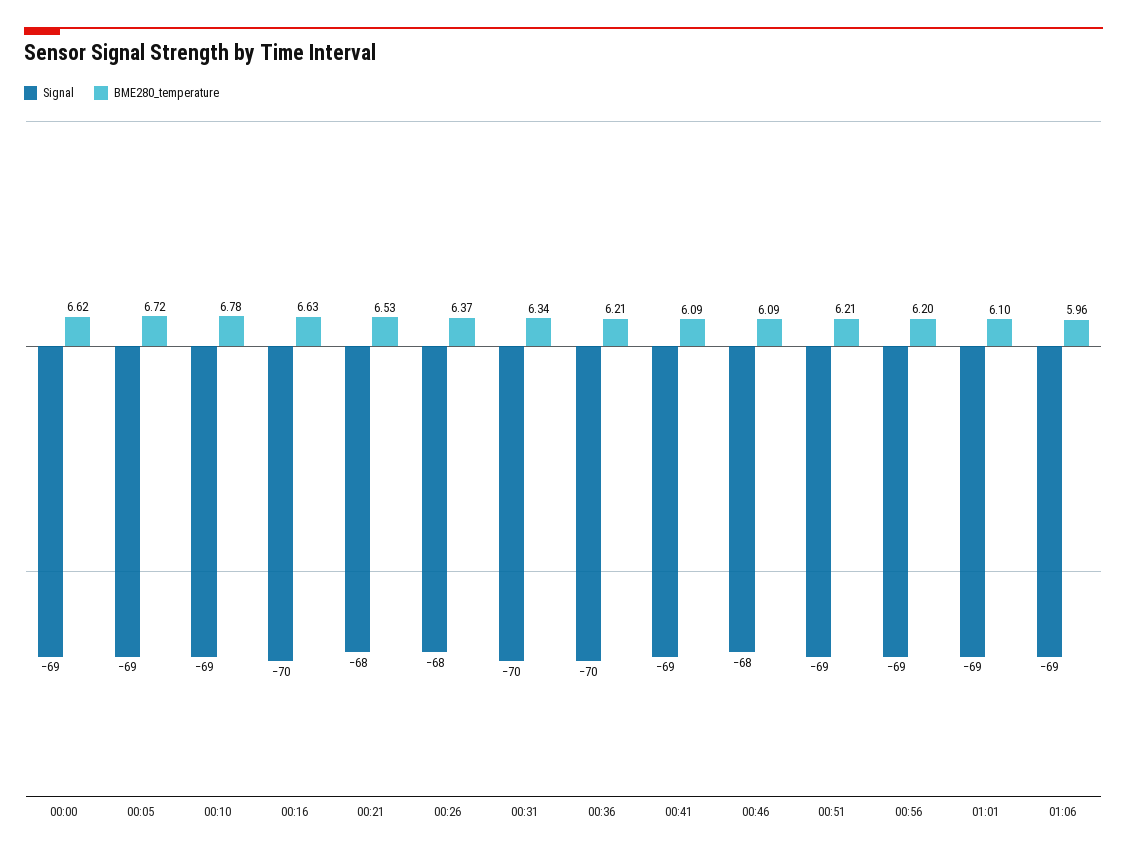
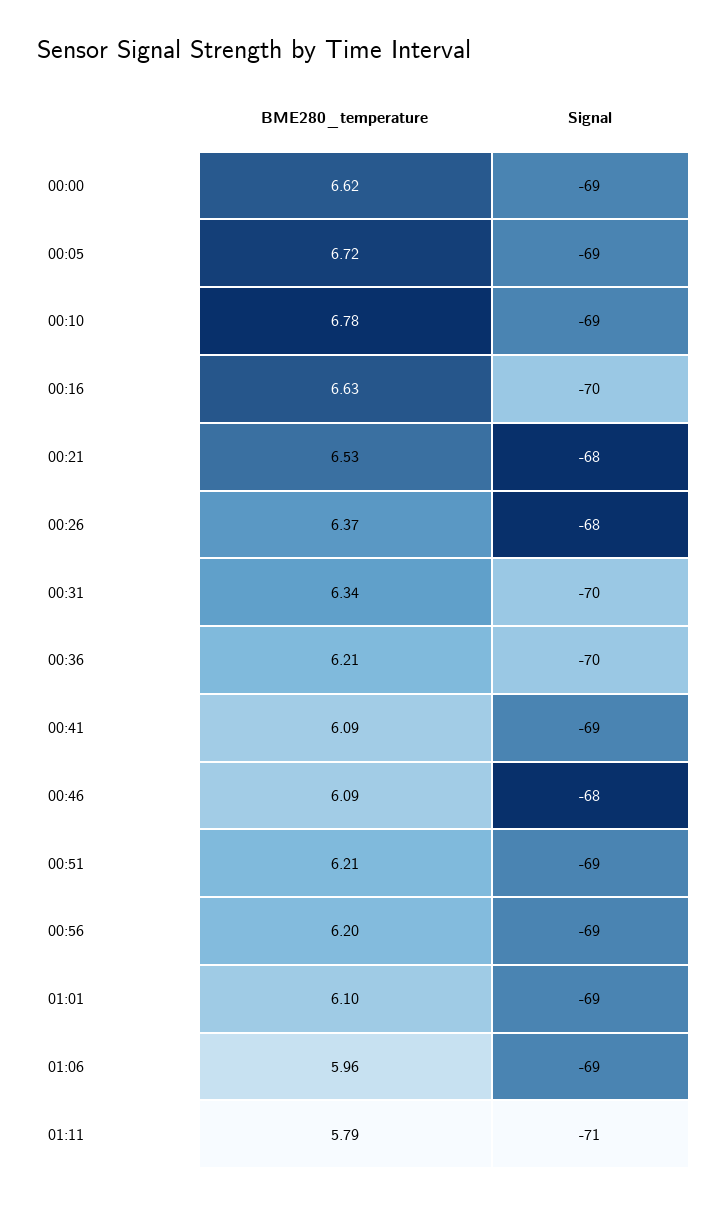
BME280_temperature, 01:11: none -> 5.79
Signal, 01:11: none -> -71

